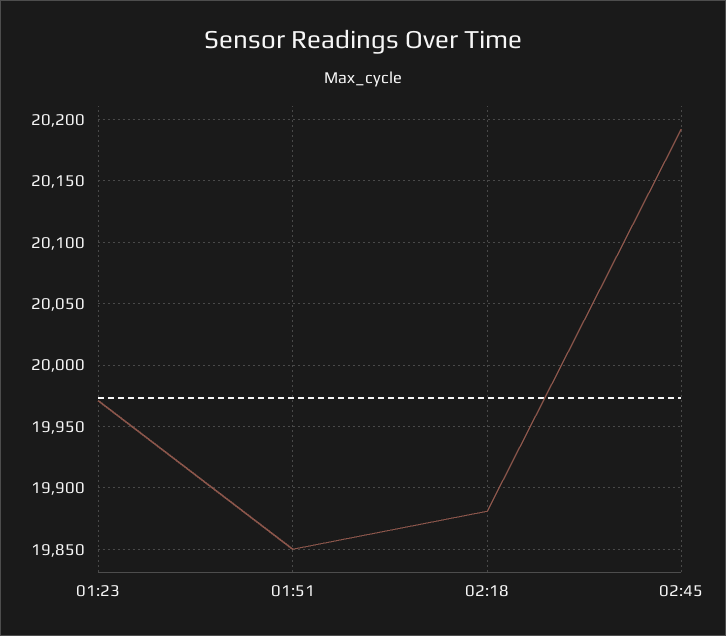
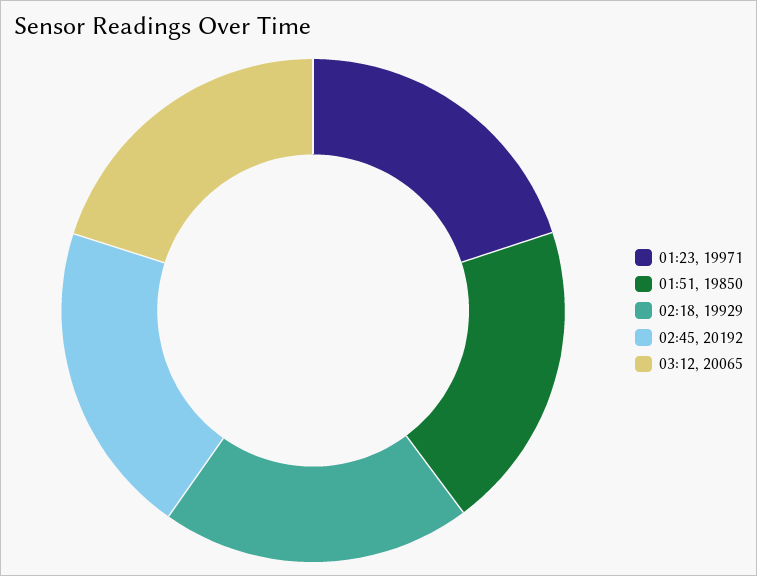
02:18: 19880 -> 19929
03:12: none -> 20065

